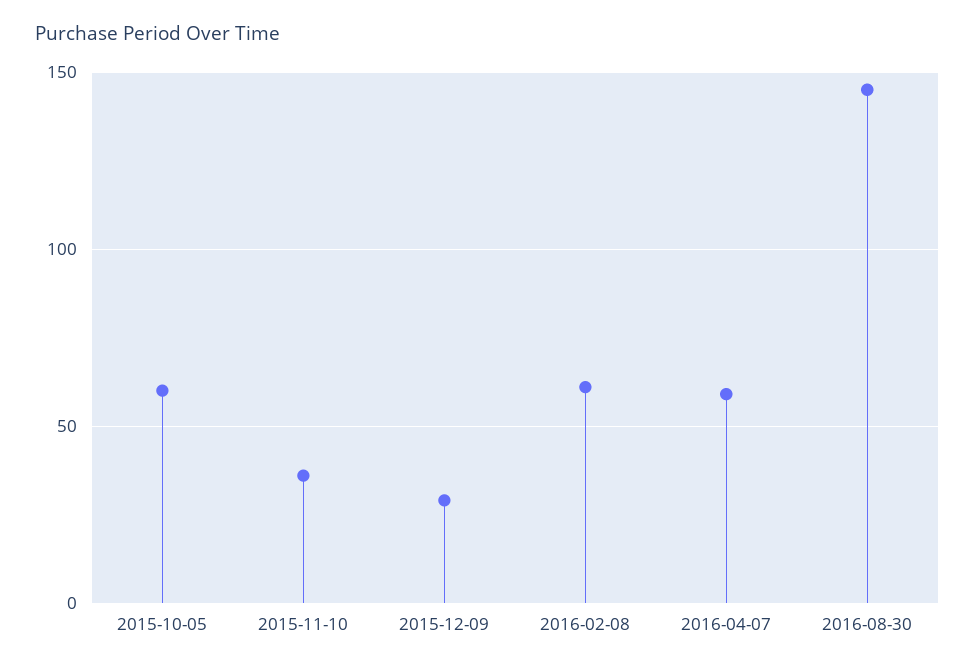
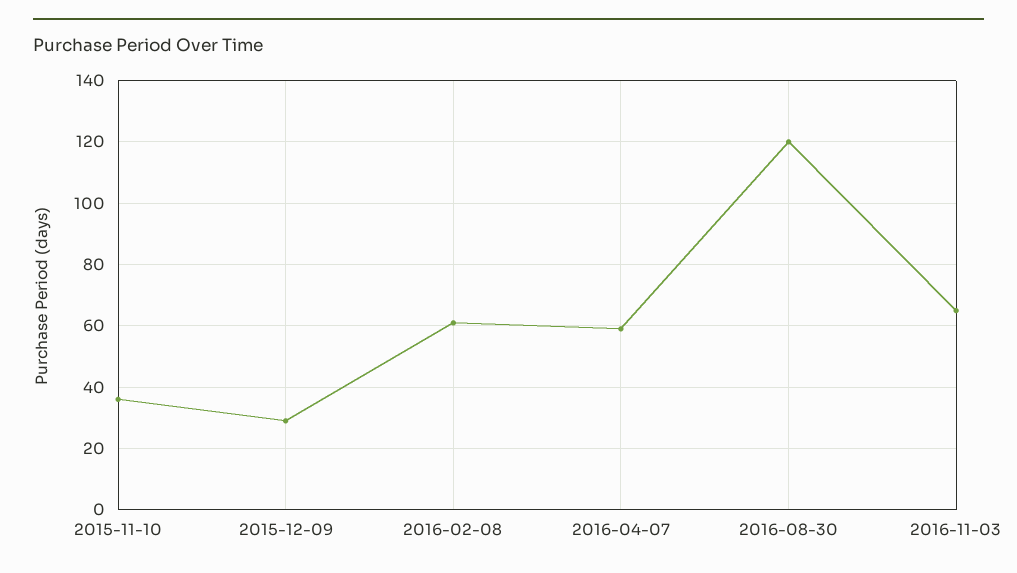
2015-10-05: 60 -> none
2016-08-30: 145 -> 120
2016-11-03: none -> 65

